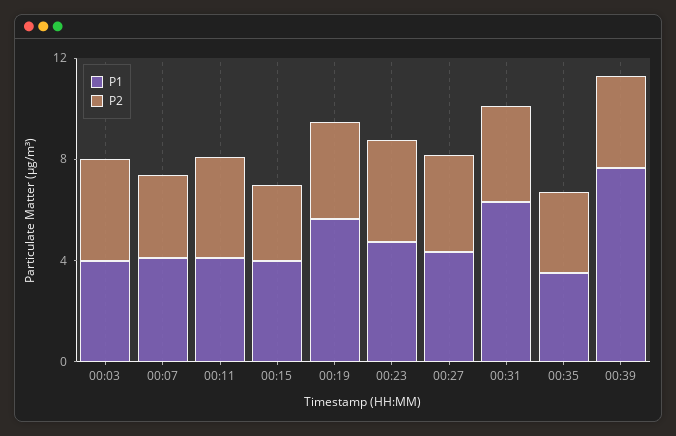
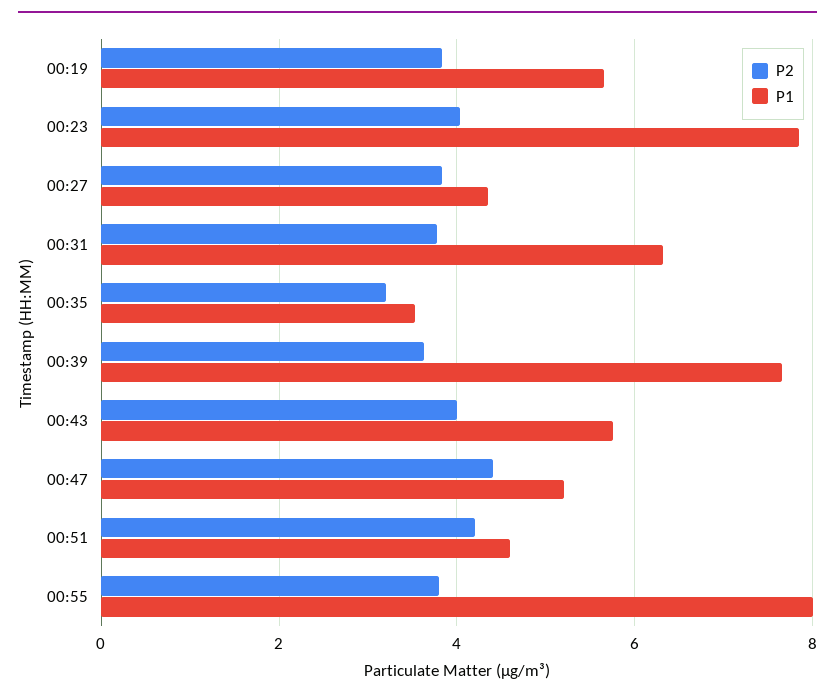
P1, 00:03: 4 -> none
P2, 00:03: 4 -> none
P1, 00:07: 4 -> none
P2, 00:07: 3 -> none
P1, 00:11: 4 -> none
P2, 00:11: 4 -> none
P1, 00:15: 4 -> none
P2, 00:15: 3 -> none
P1, 00:23: 5 -> 7.8
P2, 00:43: none -> 4
P1, 00:43: none -> 5.8
P2, 00:47: none -> 4.4
P1, 00:47: none -> 5.2
P2, 00:51: none -> 4.2
P1, 00:51: none -> 4.6
P2, 00:55: none -> 3.8
P1, 00:55: none -> 8

